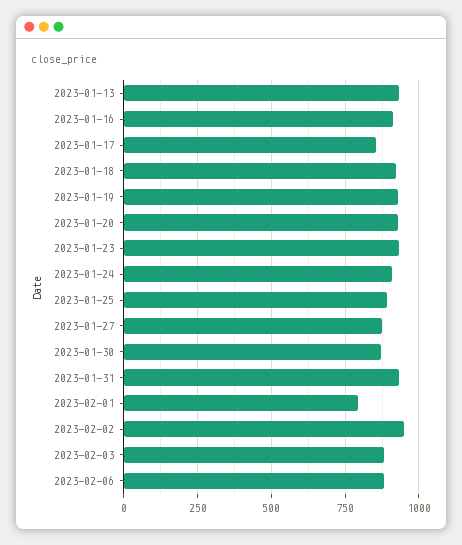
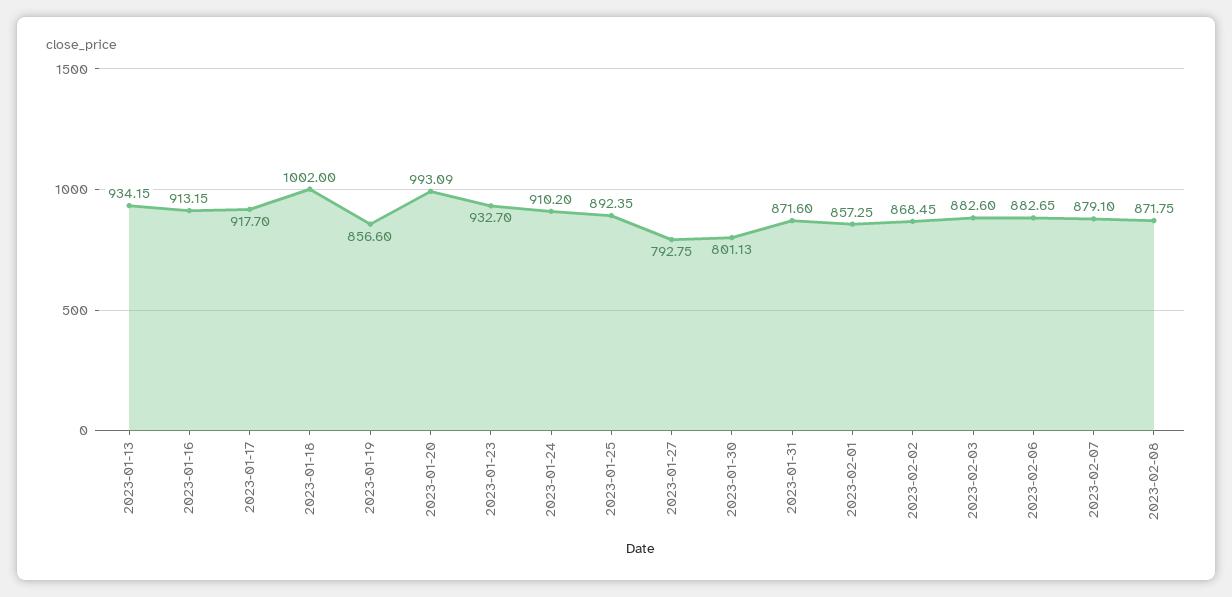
2023-01-17: 850 -> 917.7
2023-01-18: 925 -> 1002
2023-01-19: 925 -> 856.6
2023-01-20: 925 -> 993.09
2023-01-27: 875 -> 792.75
2023-01-30: 875 -> 801.13
2023-01-31: 925 -> 871.6
2023-02-01: 800 -> 857.25
2023-02-02: 950 -> 868.45
2023-02-07: none -> 879.1
2023-02-08: none -> 871.75

